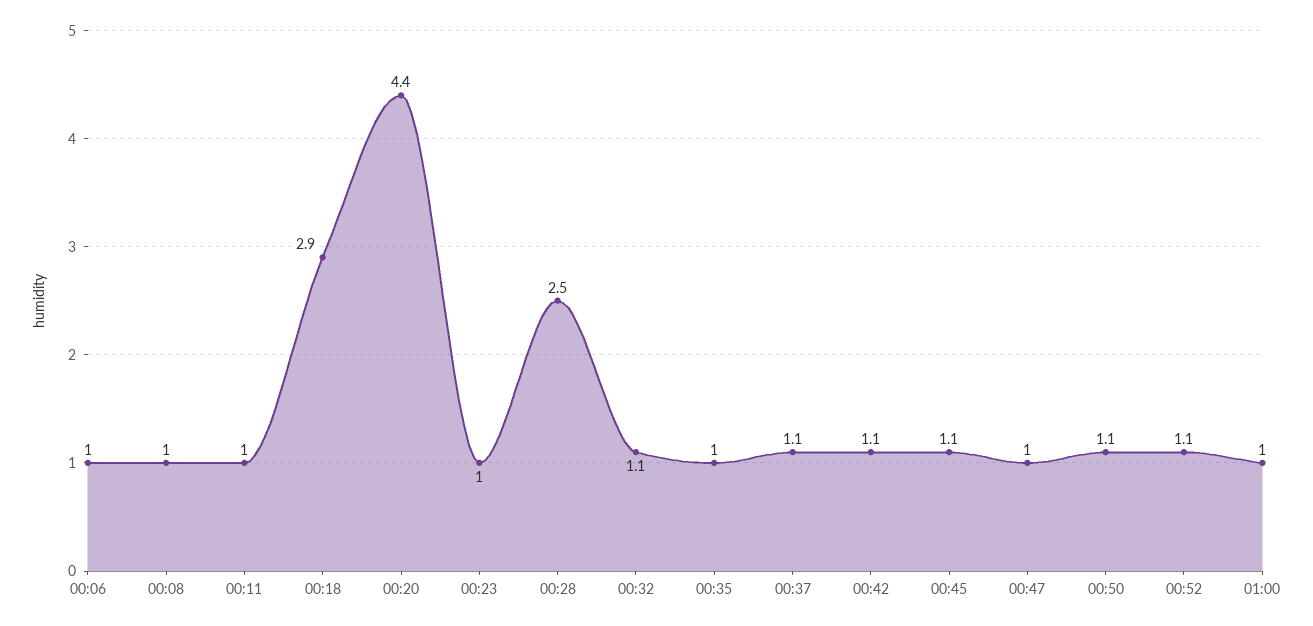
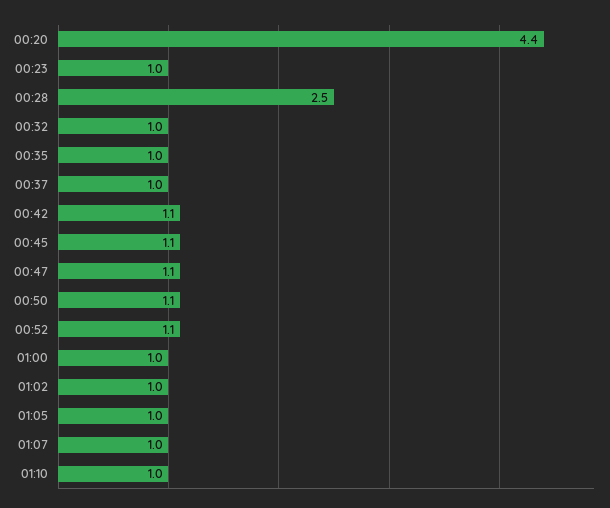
00:06: 1 -> none
00:08: 1 -> none
00:11: 1 -> none
00:18: 2.9 -> none
00:32: 1.1 -> 1
00:37: 1.1 -> 1
00:47: 1 -> 1.1
01:02: none -> 1
01:05: none -> 1
01:07: none -> 1
01:10: none -> 1

